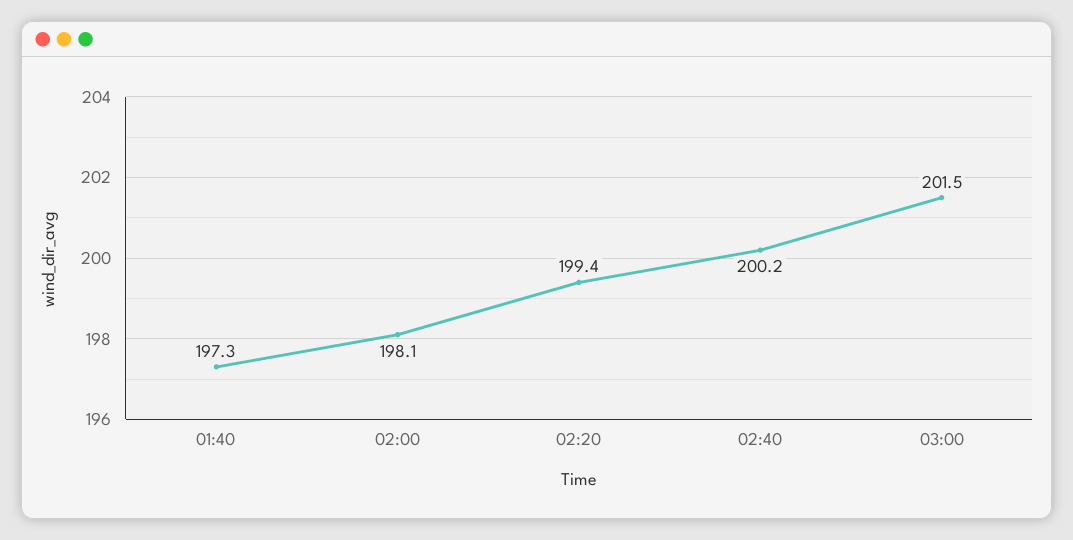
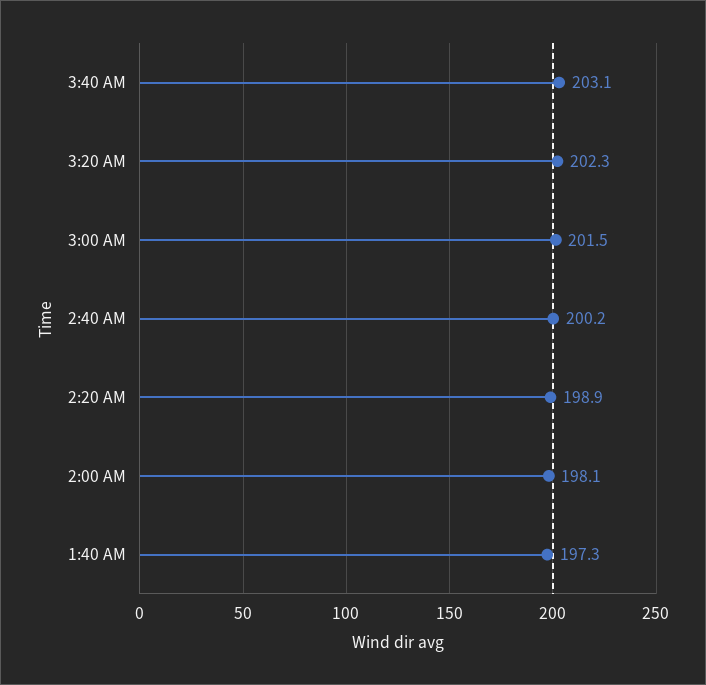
02:20: 199.4 -> 198.9
3:40 AM: none -> 203.1
3:20 AM: none -> 202.3

